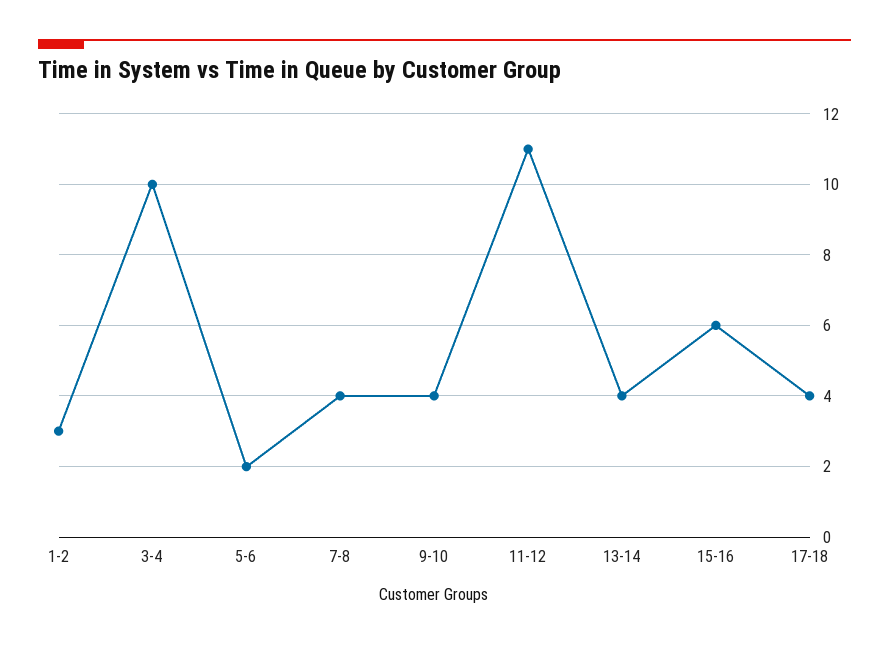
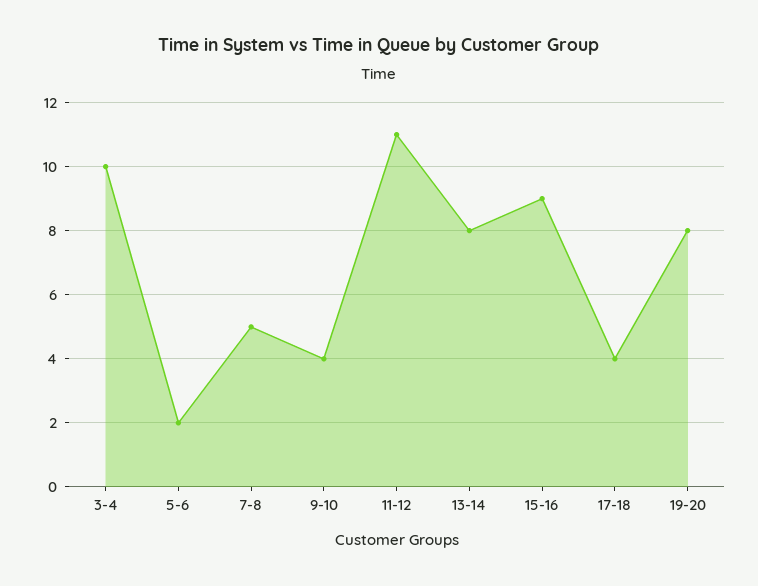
1-2: 3 -> none
7-8: 4 -> 5
13-14: 4 -> 8
15-16: 6 -> 9
19-20: none -> 8

